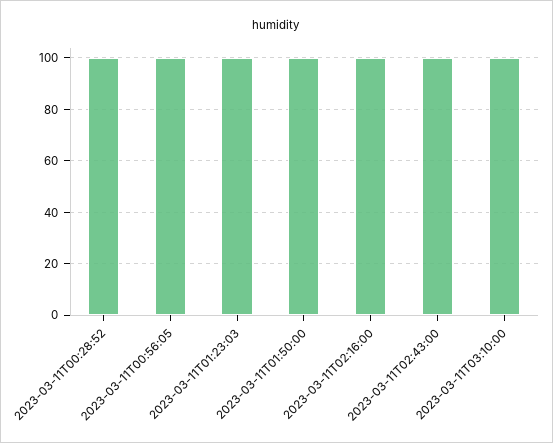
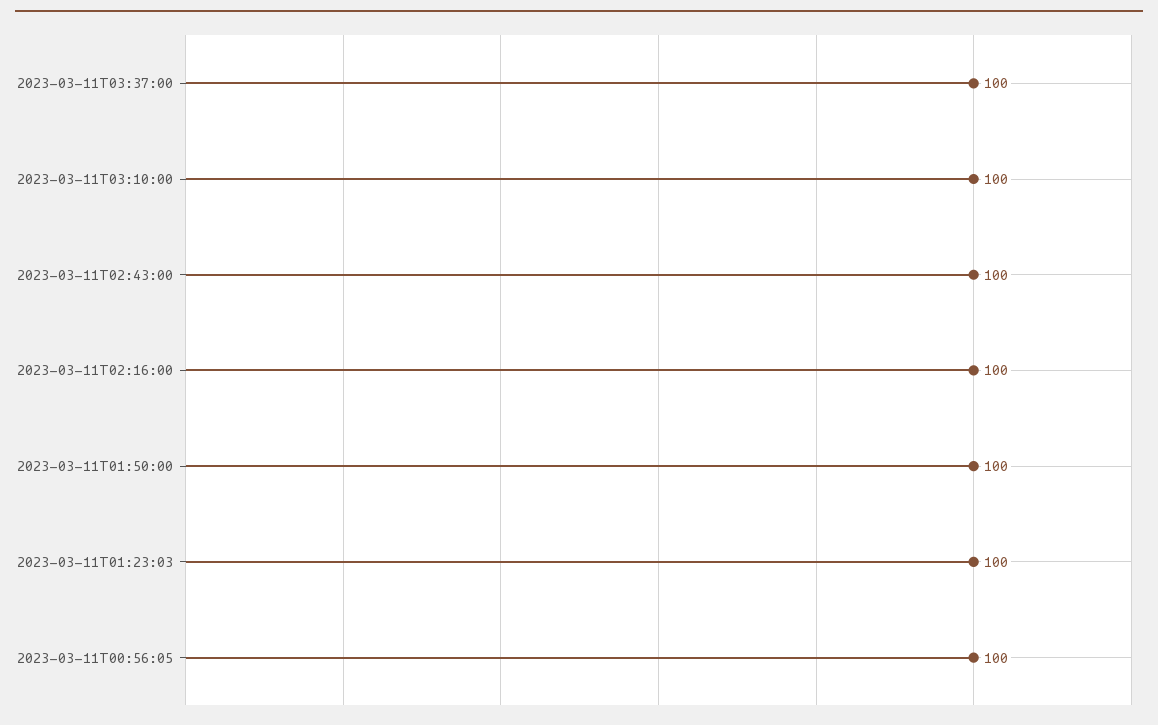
2023-03-11T00:28:52: 100 -> none
2023-03-11T03:37:00: none -> 100

